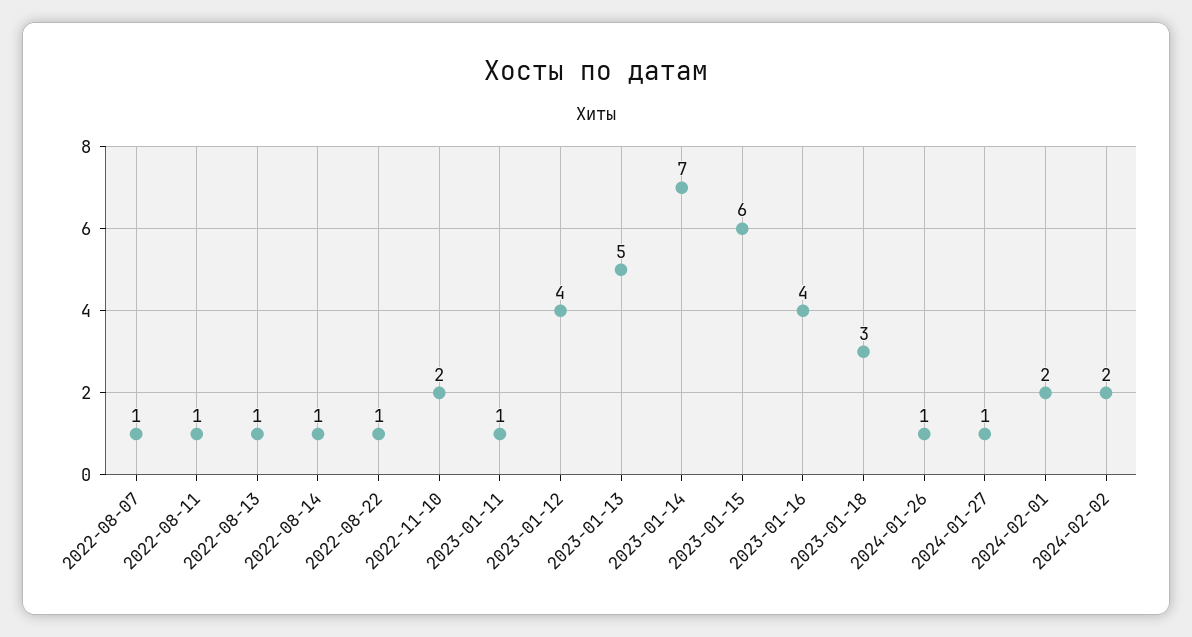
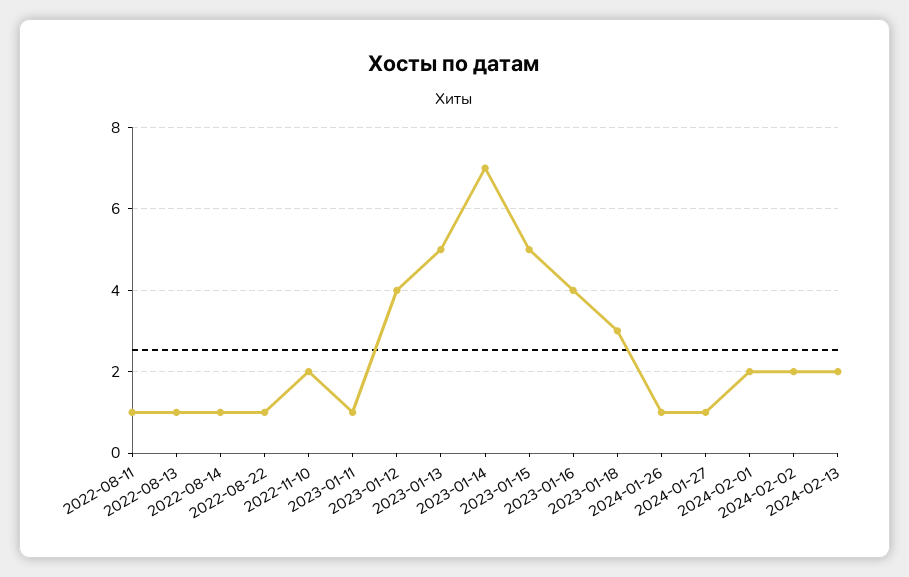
2022-08-07: 1 -> none
2023-01-15: 6 -> 5
2024-02-13: none -> 2

